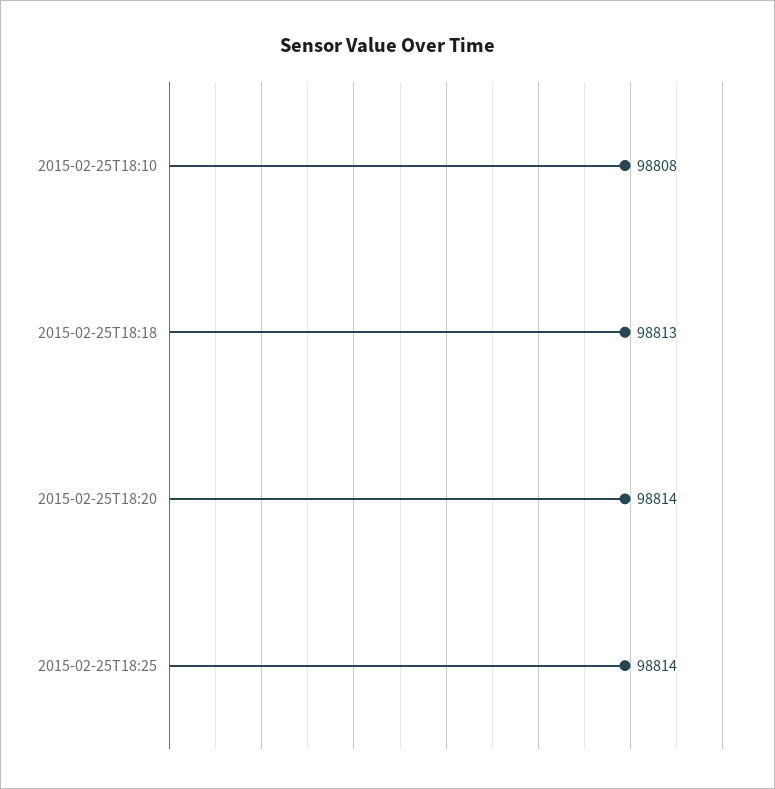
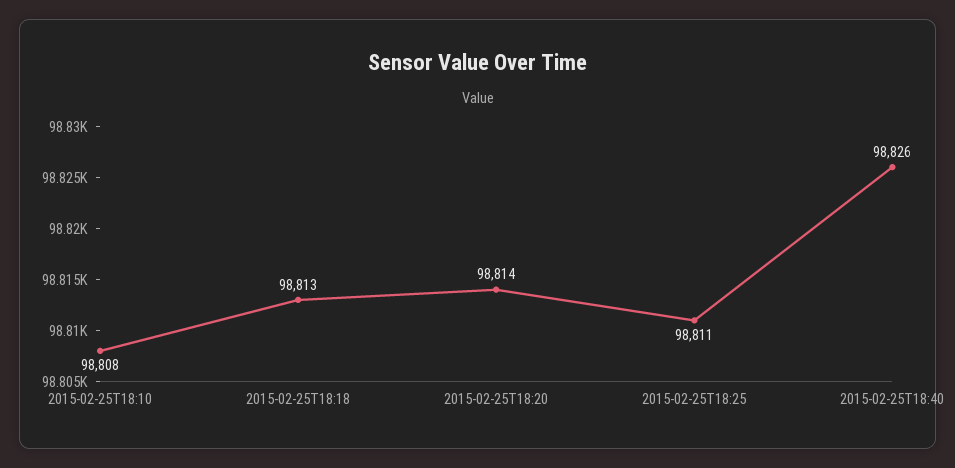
2015-02-25T18:25: 98814 -> 98811
2015-02-25T18:40: none -> 98826

